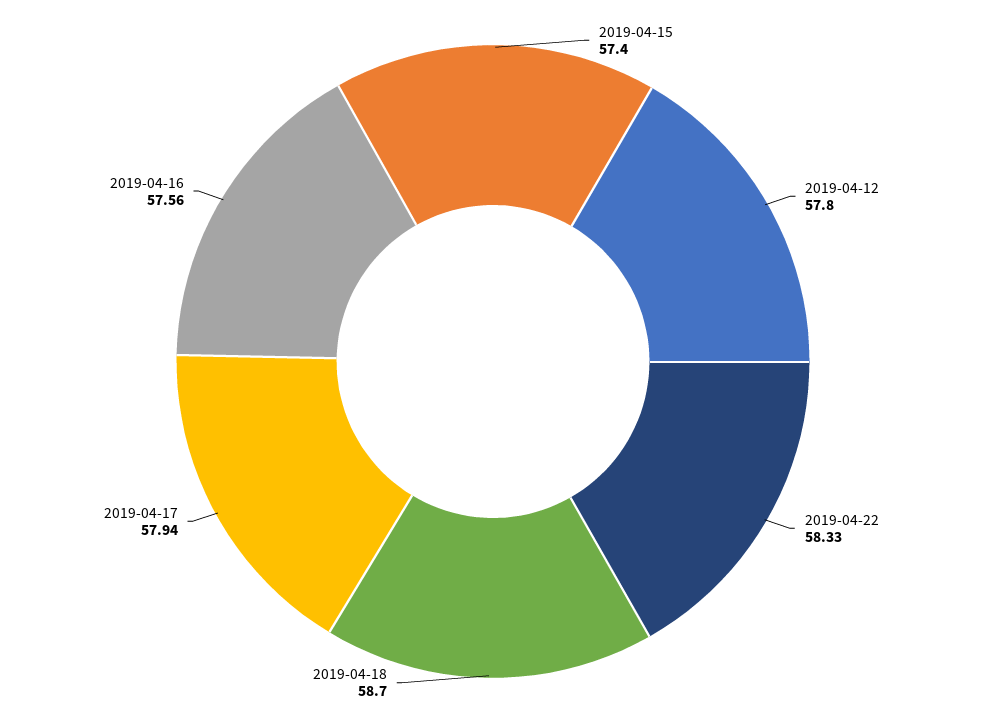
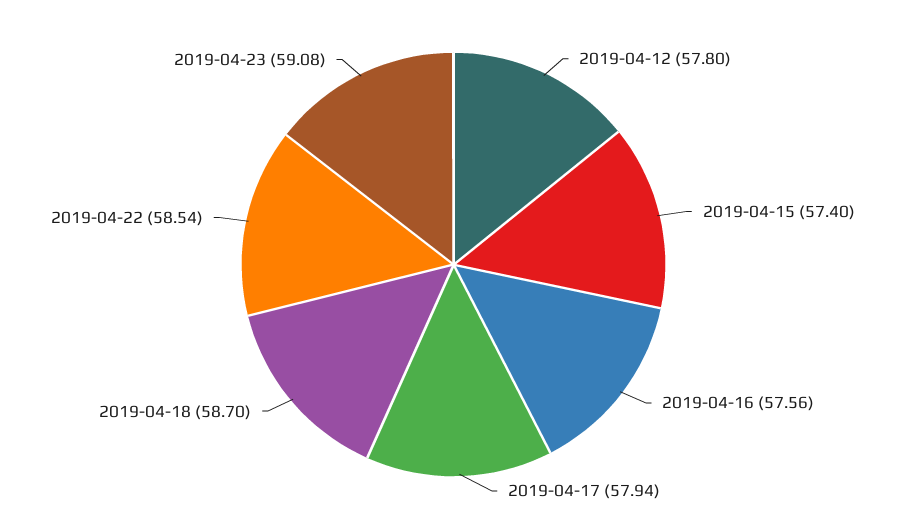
2019-04-22: 58.33 -> 58.54
2019-04-23: none -> 59.08

